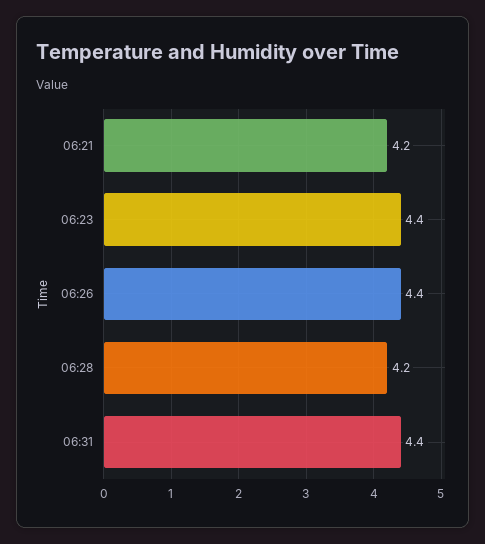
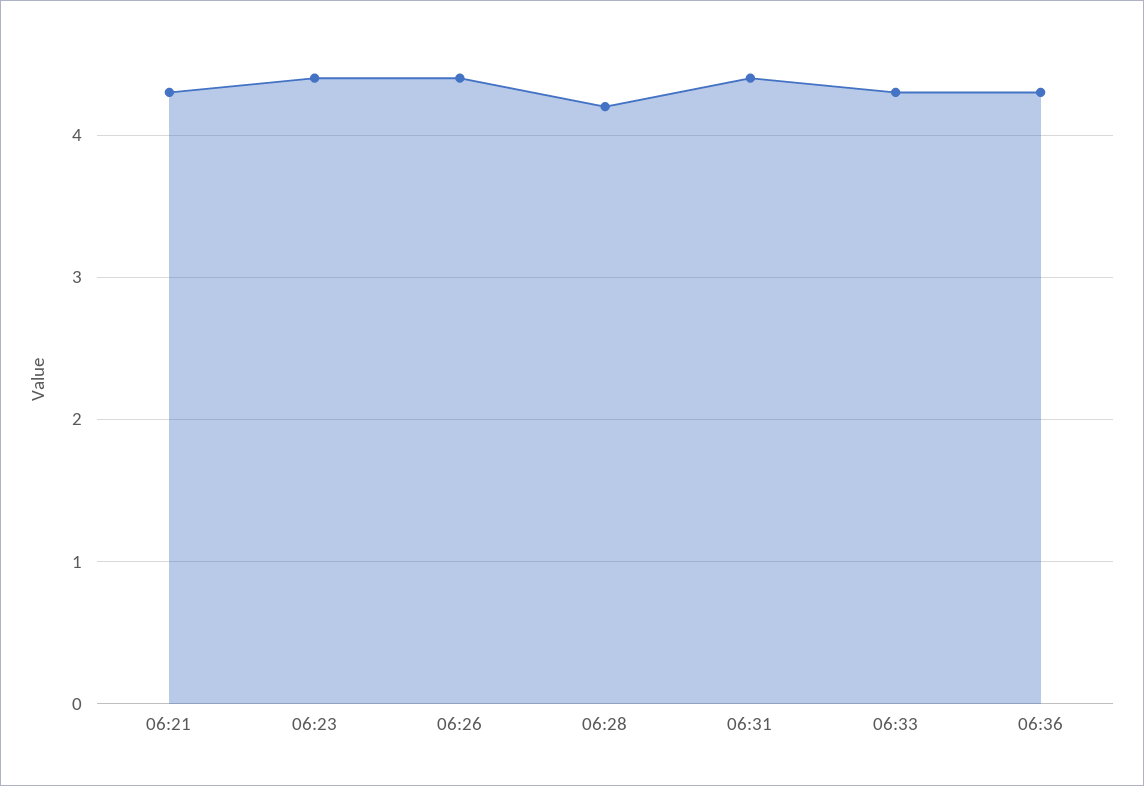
06:21: 4.2 -> 4.3
06:33: none -> 4.3
06:36: none -> 4.3

